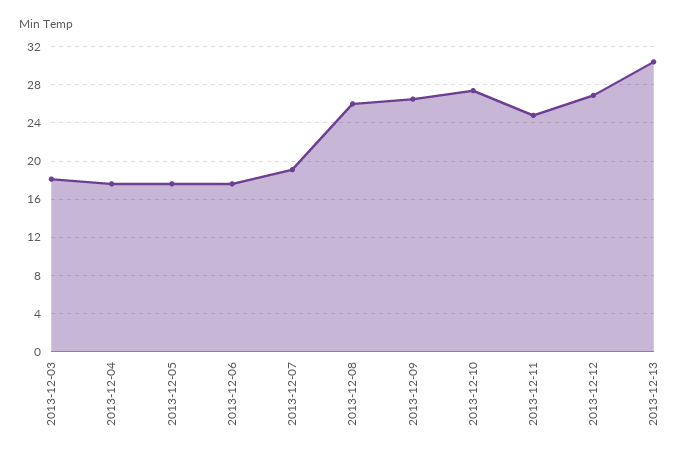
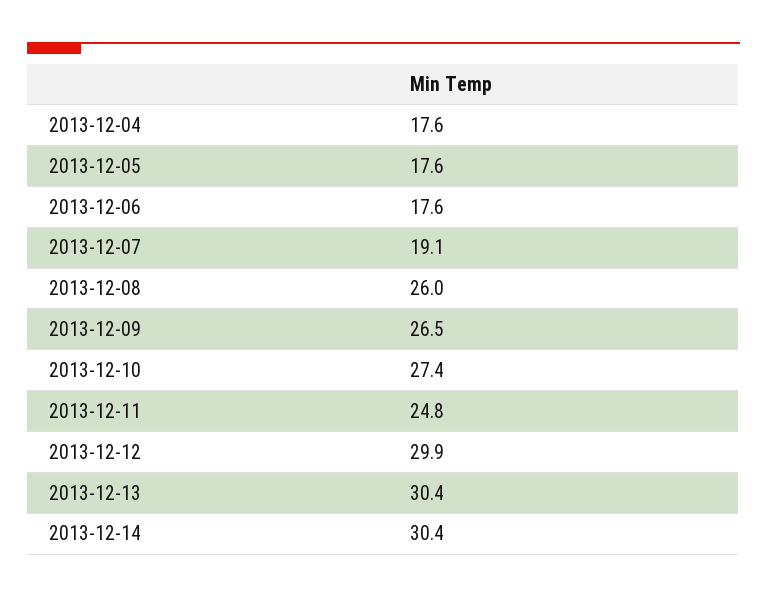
2013-12-03: 18 -> none
2013-12-12: 27 -> 29.9
2013-12-14: none -> 30.4

